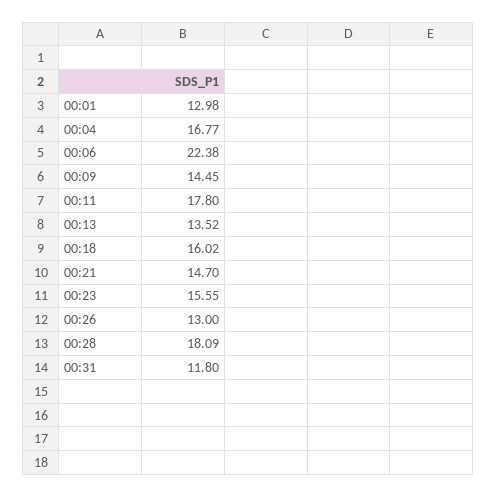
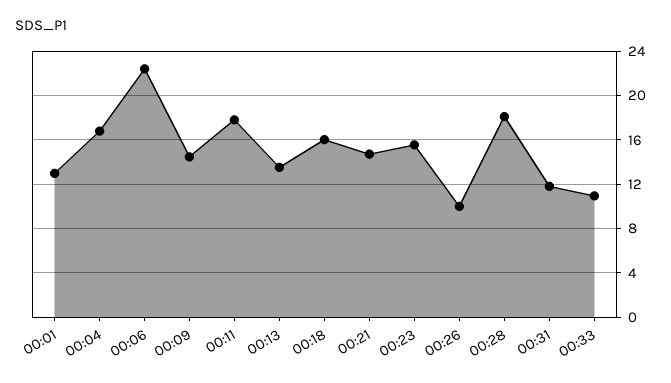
00:26: 13 -> 10
00:33: none -> 11

